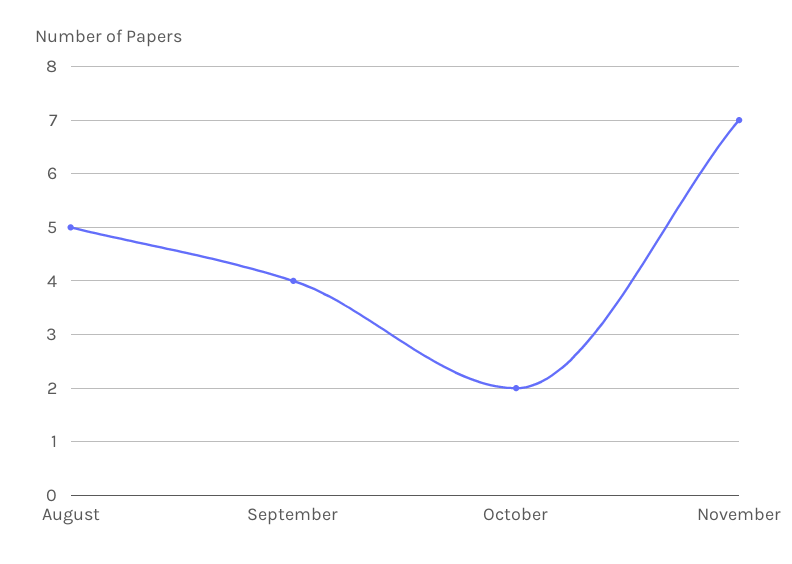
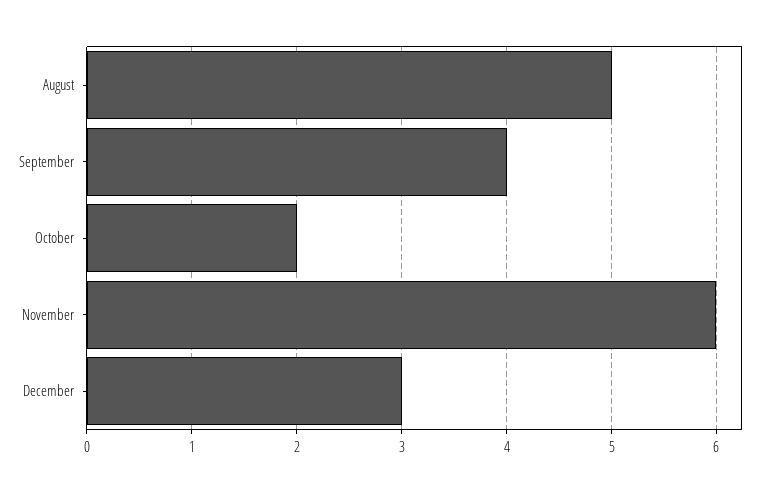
November: 7 -> 6
December: none -> 3

